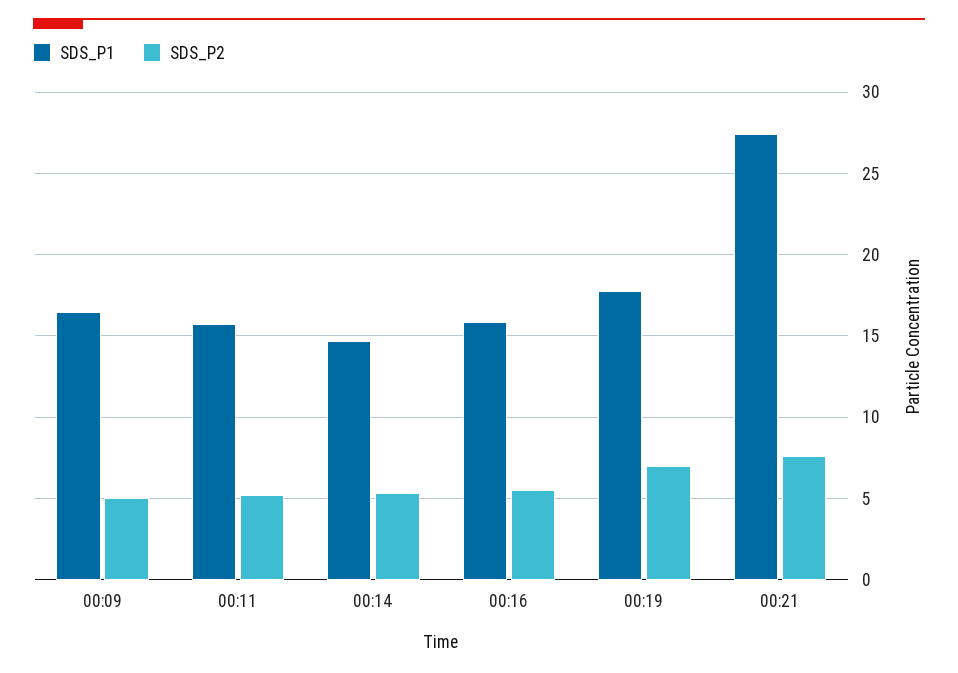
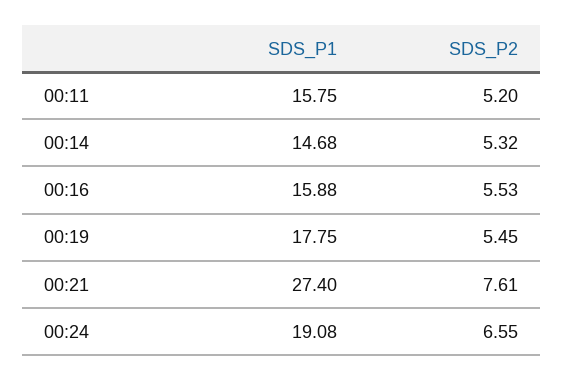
SDS_P1, 00:09: 16.5 -> none
SDS_P2, 00:09: 5 -> none
SDS_P2, 00:19: 7 -> 5.45
SDS_P1, 00:24: none -> 19.08
SDS_P2, 00:24: none -> 6.55

